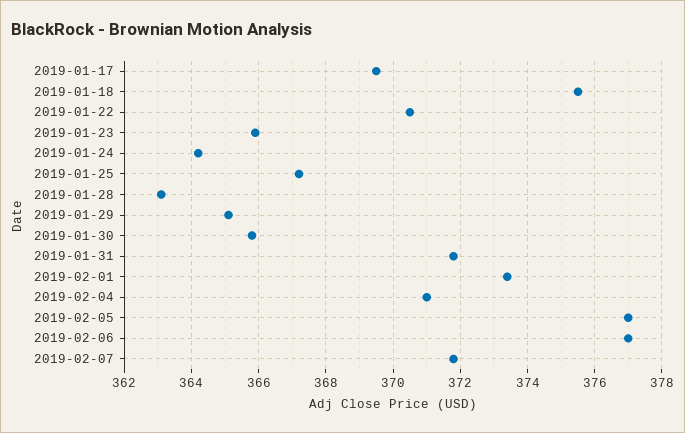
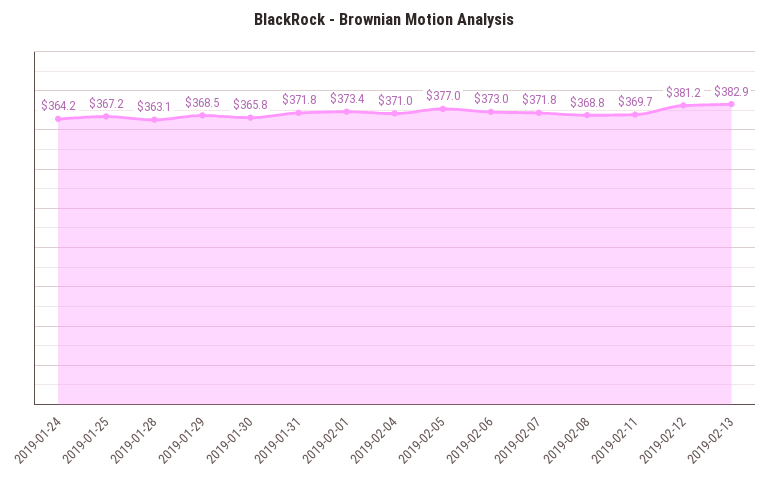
2019-01-17: 369.5 -> none
2019-01-18: 375.5 -> none
2019-01-22: 370.5 -> none
2019-01-23: 366 -> none
2019-01-29: 365 -> 368.5
2019-02-06: 377 -> 373
2019-02-08: none -> 368.8
2019-02-11: none -> 369.7
2019-02-12: none -> 381.2
2019-02-13: none -> 382.9

